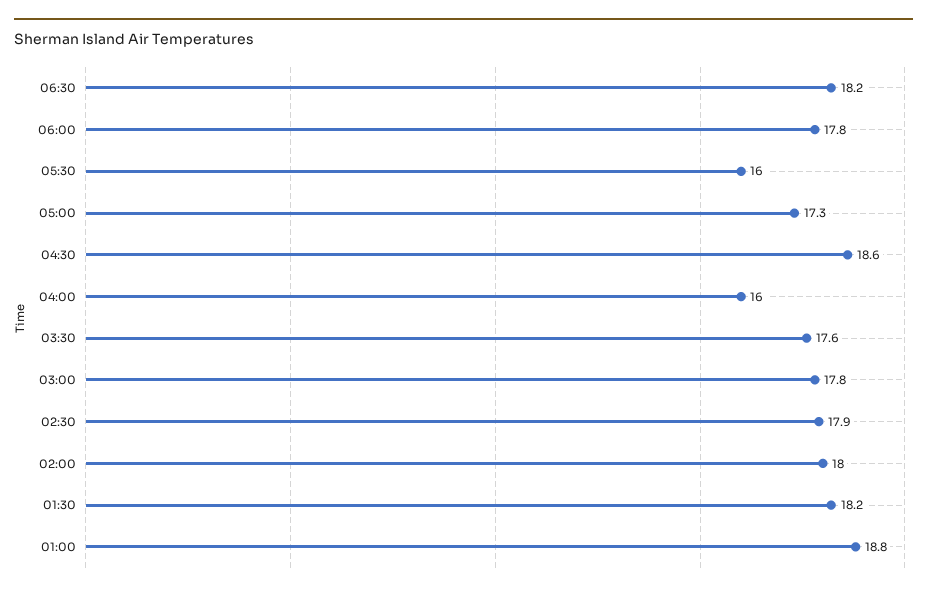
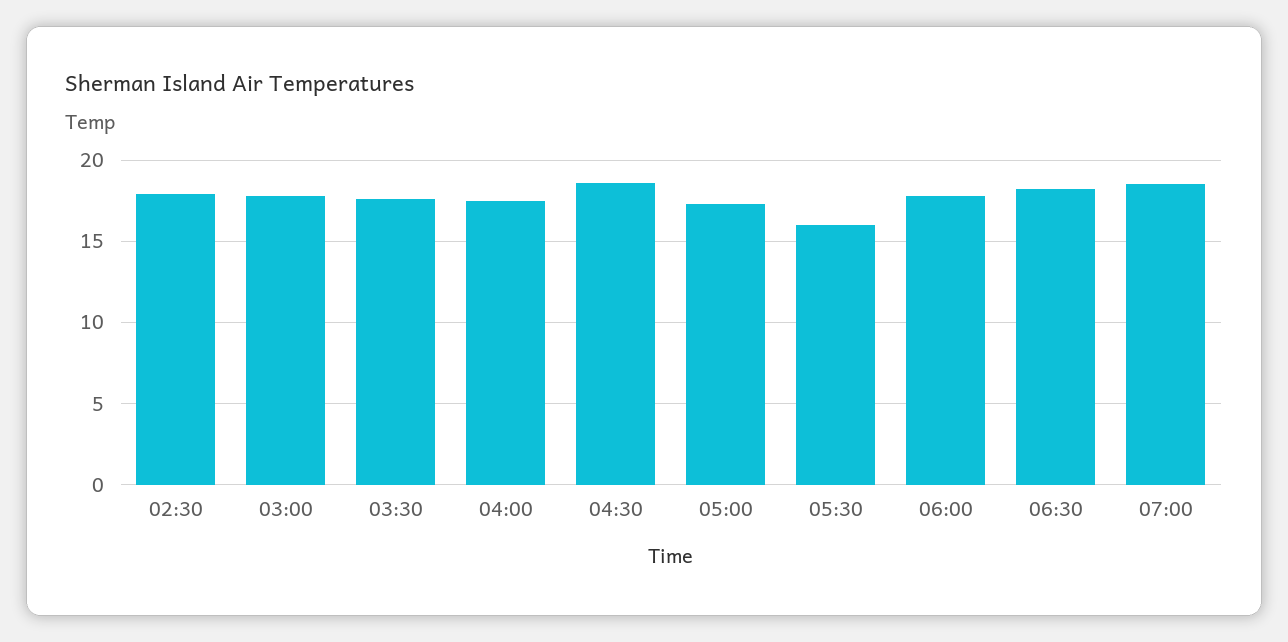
04:00: 16 -> 17.5
02:00: 18 -> none
01:30: 18.2 -> none
01:00: 18.8 -> none
07:00: none -> 18.5

